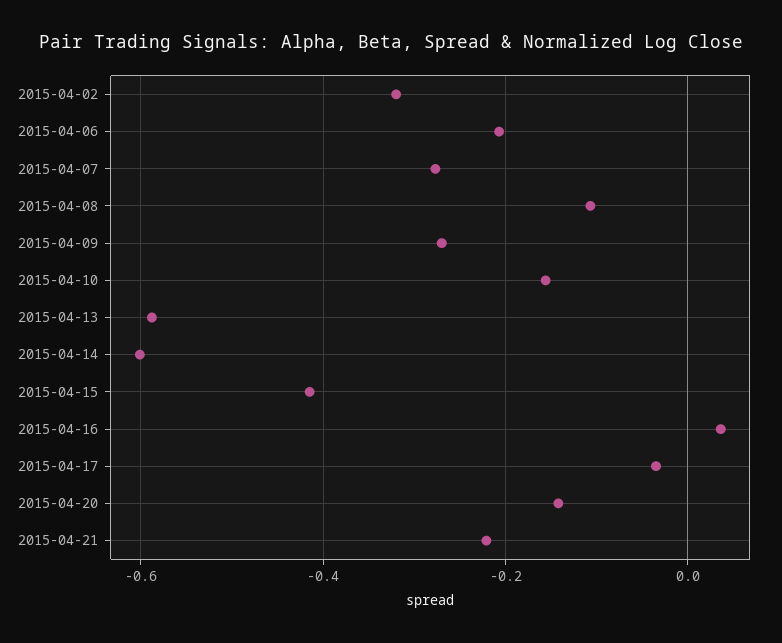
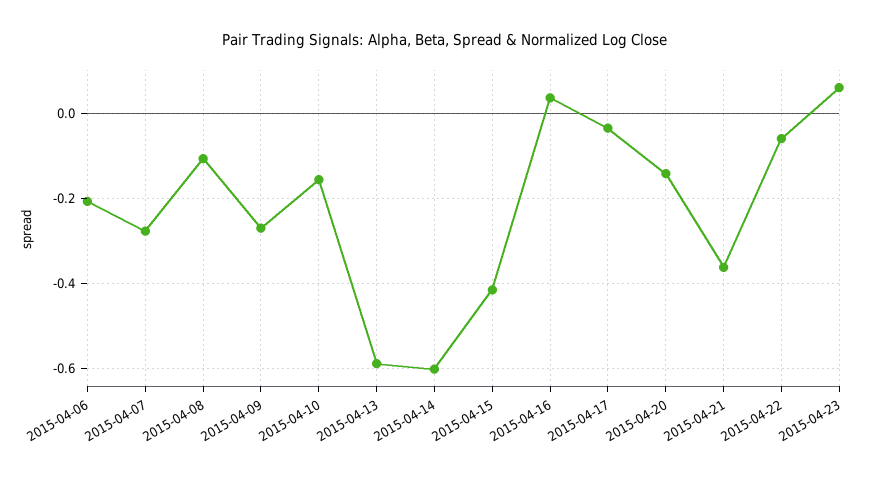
2015-04-02: -0.32 -> none
2015-04-21: -0.22 -> -0.36
2015-04-22: none -> -0.06
2015-04-23: none -> 0.06

